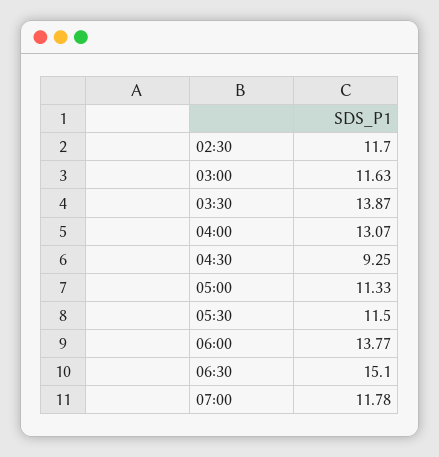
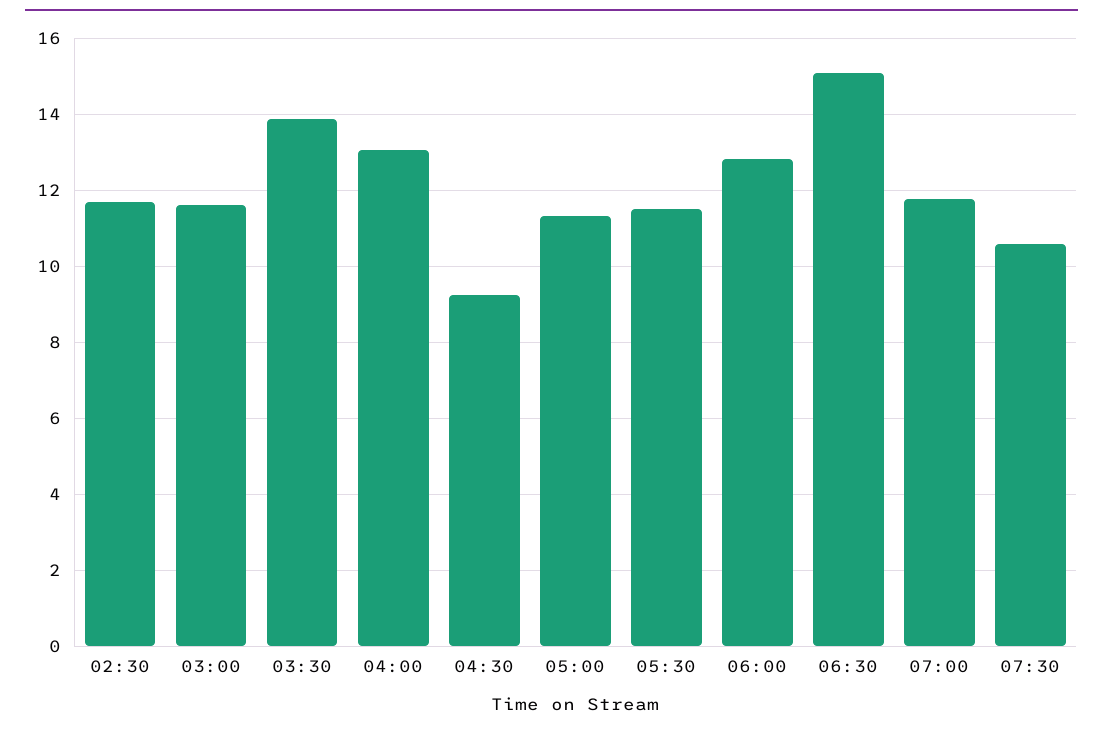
06:00: 13.77 -> 12.8
07:30: none -> 10.6

